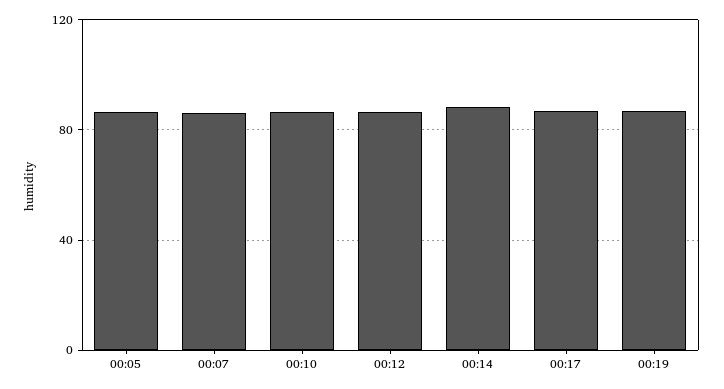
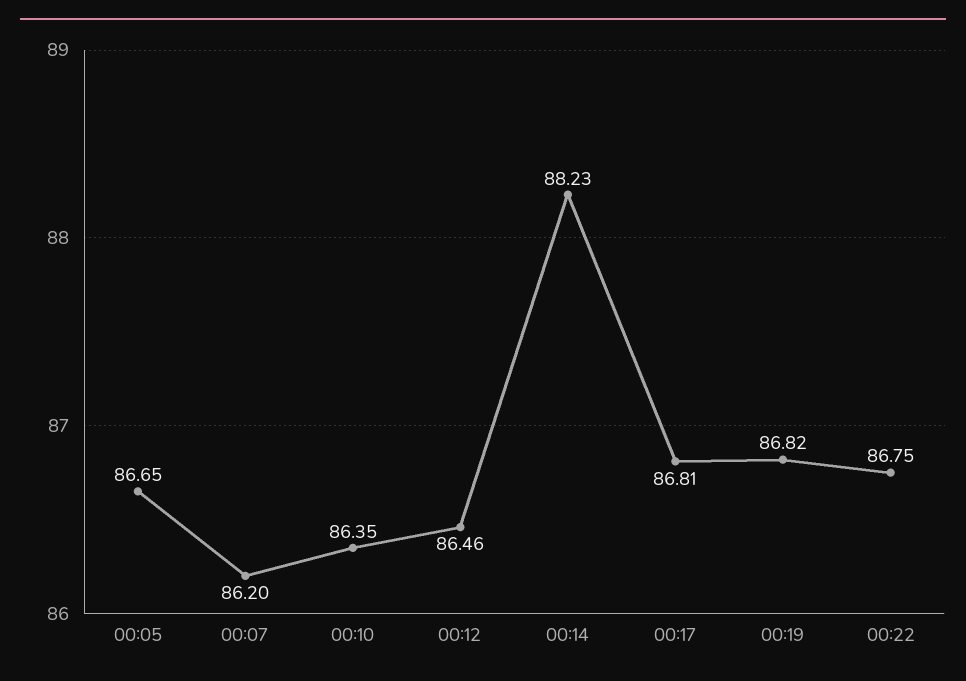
00:22: none -> 86.75

